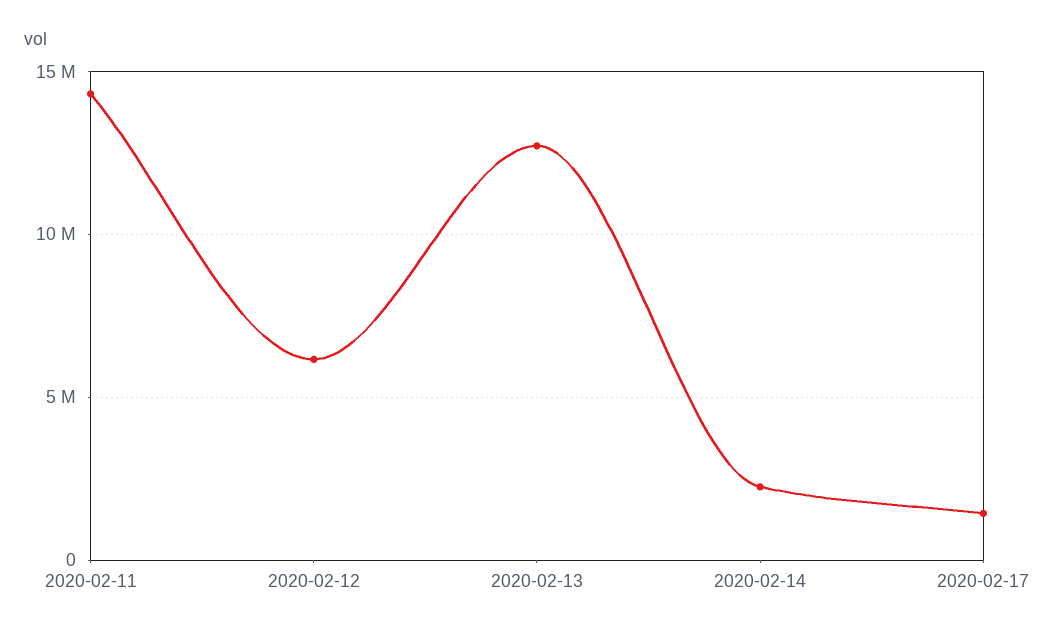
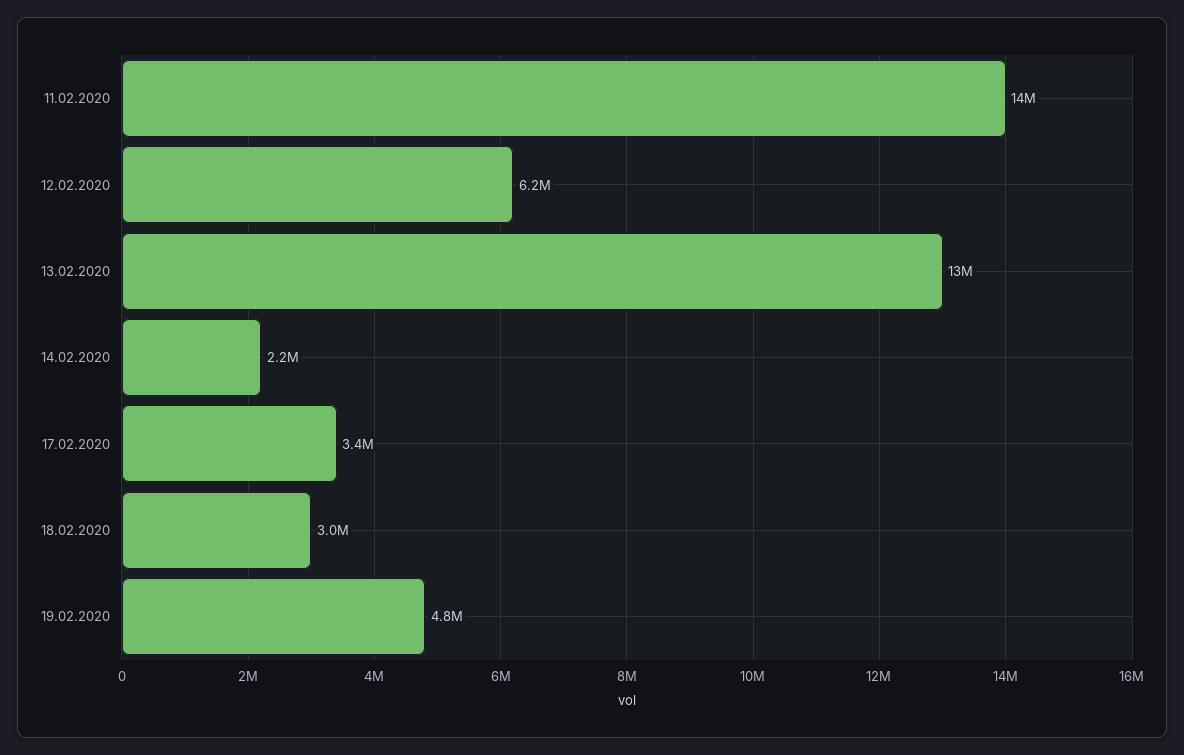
2020-02-17: 1500000 -> 3400000
18.02.2020: none -> 3000000
19.02.2020: none -> 4800000

